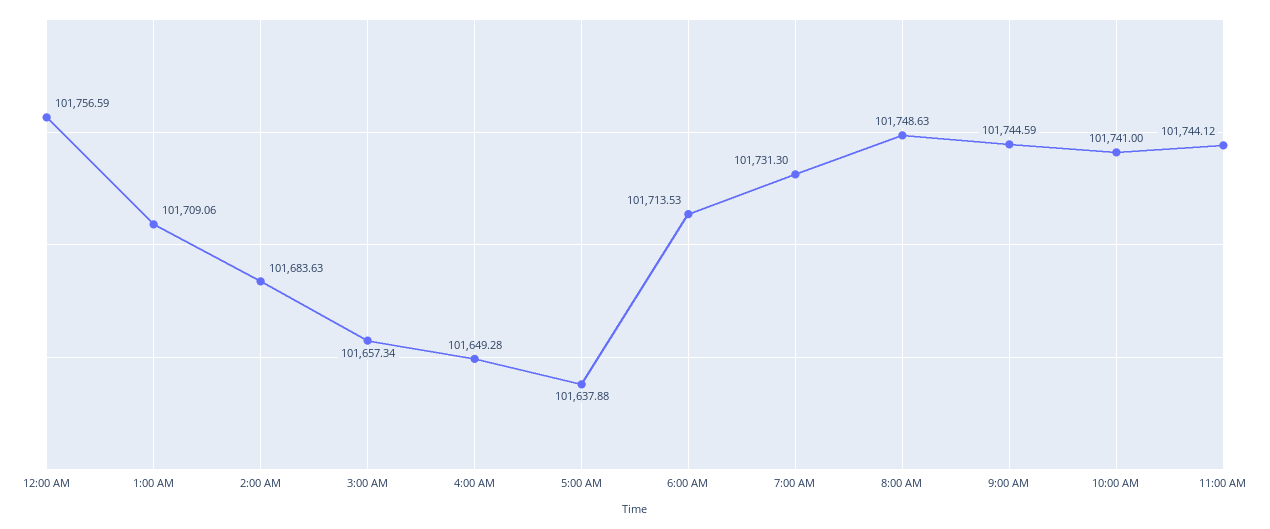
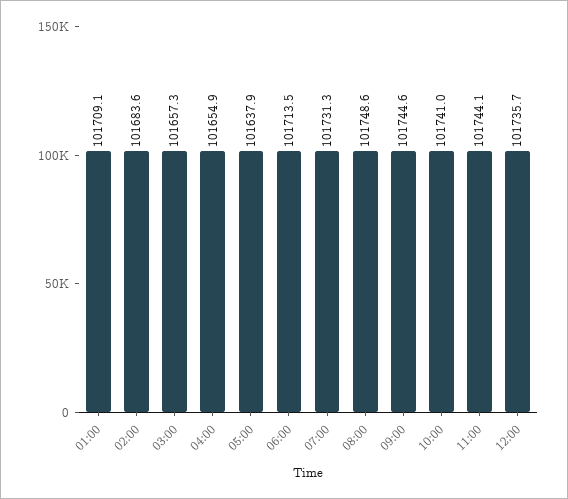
12:00 AM: 101756.59 -> none
4:00 AM: 101649.28 -> 101654.9
12:00: none -> 101735.7

